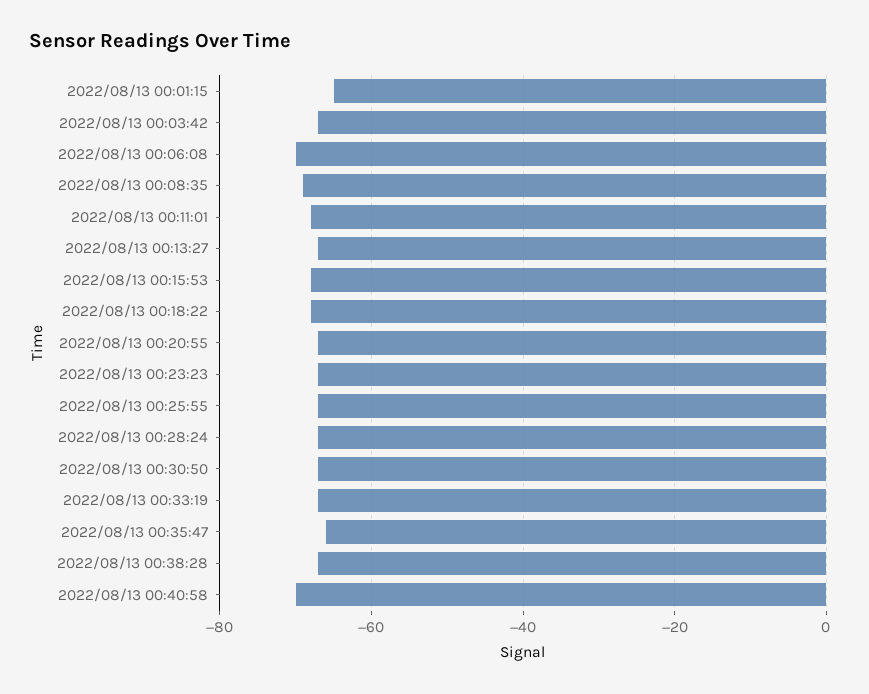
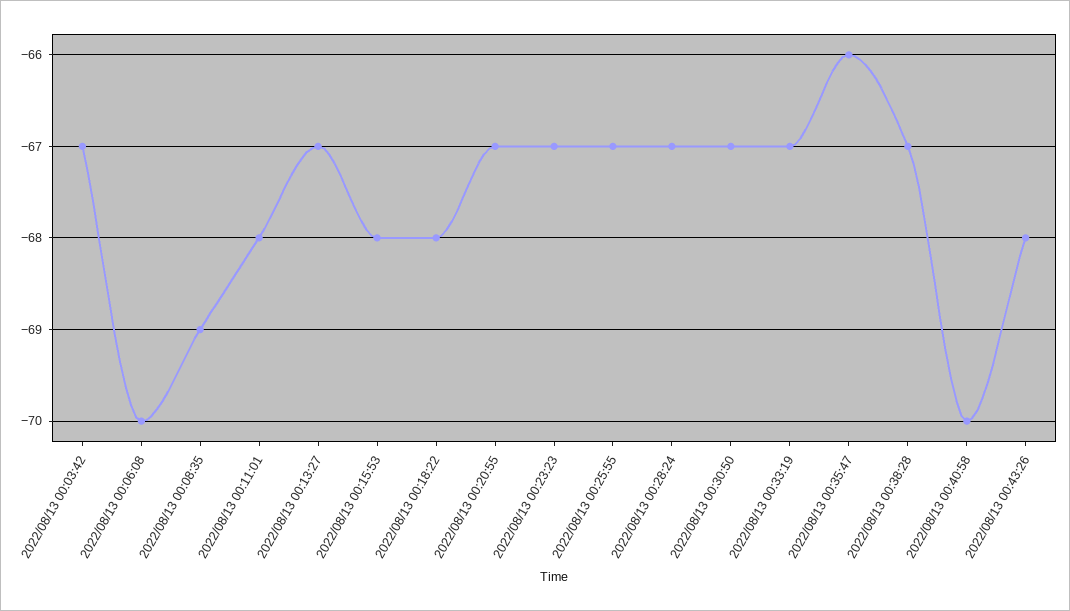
2022/08/13 00:01:15: -65 -> none
2022/08/13 00:43:26: none -> -68

